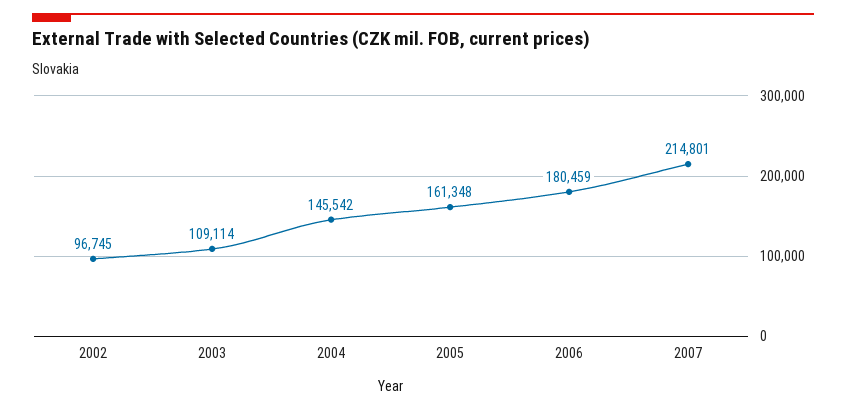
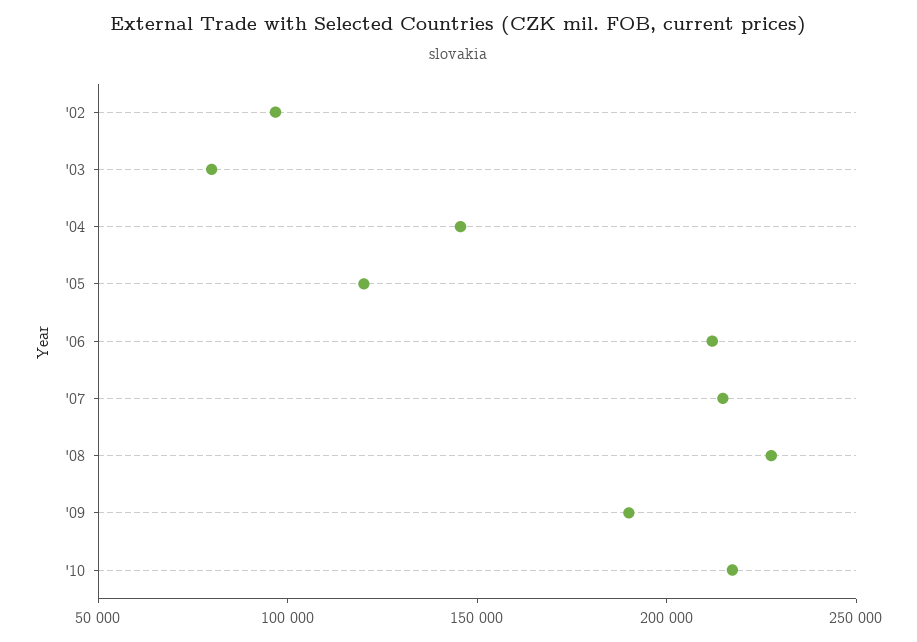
2003: 109114 -> 80000
2005: 161348 -> 120000
2006: 180459 -> 210000
'08: none -> 230000
'09: none -> 190000
'10: none -> 220000

